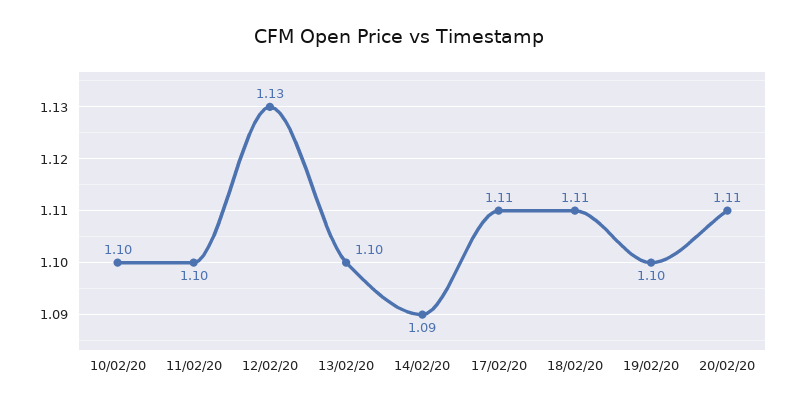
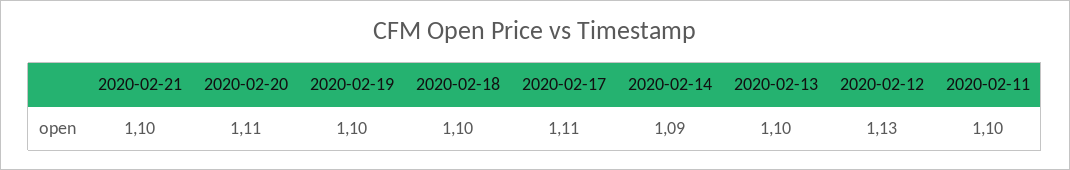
10/02/20: 1.1 -> none
18/02/20: 1.11 -> 1.1
2020-02-21: none -> 1.1

